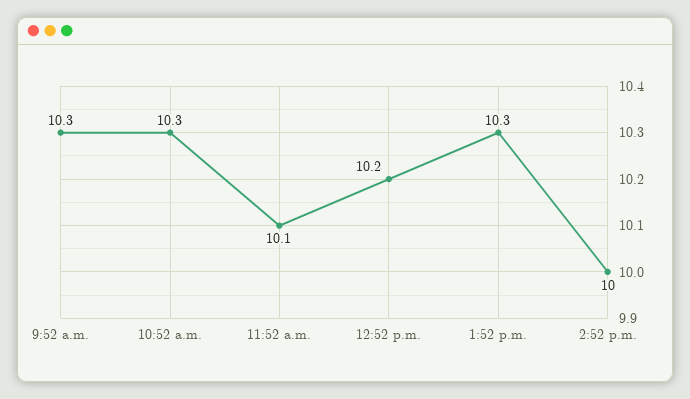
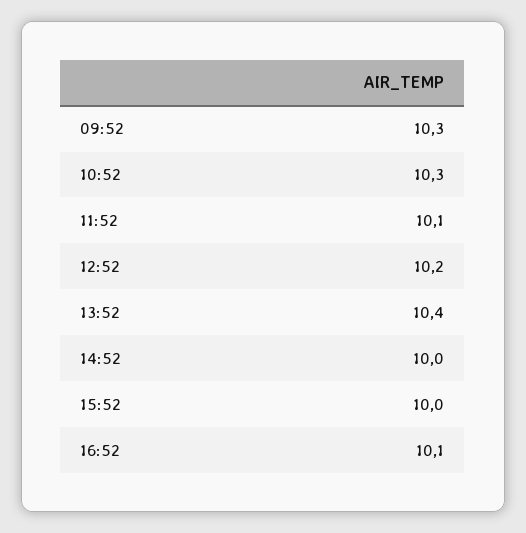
1:52 p.m.: 10.3 -> 10.4
15:52: none -> 10
16:52: none -> 10.1

